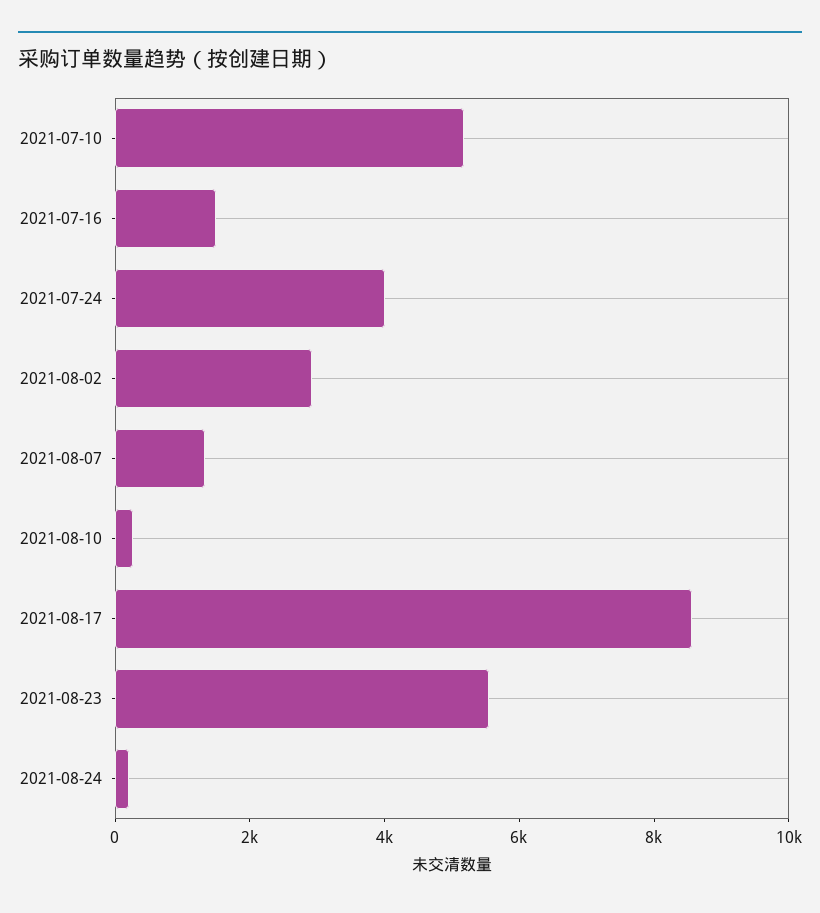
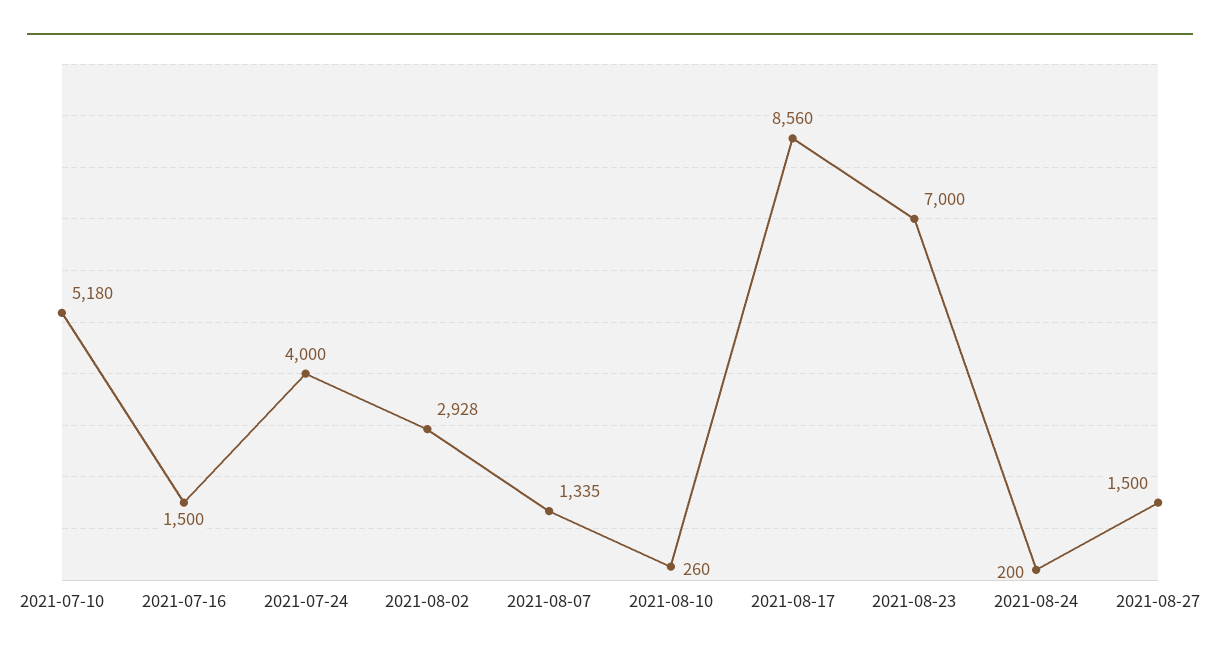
2021-08-23: 5500 -> 7000
2021-08-27: none -> 1500

